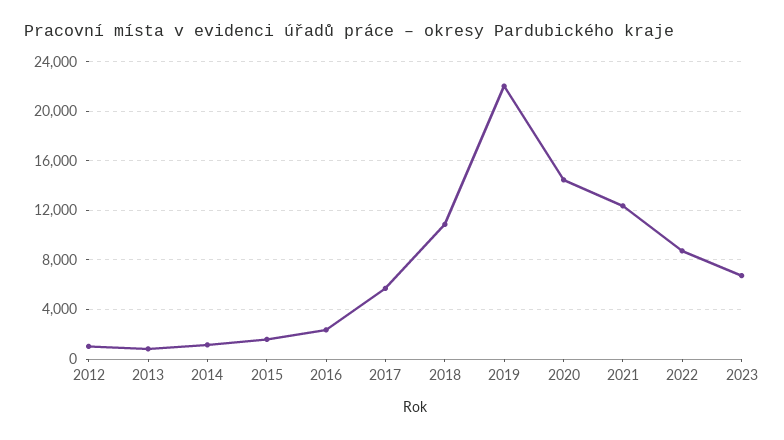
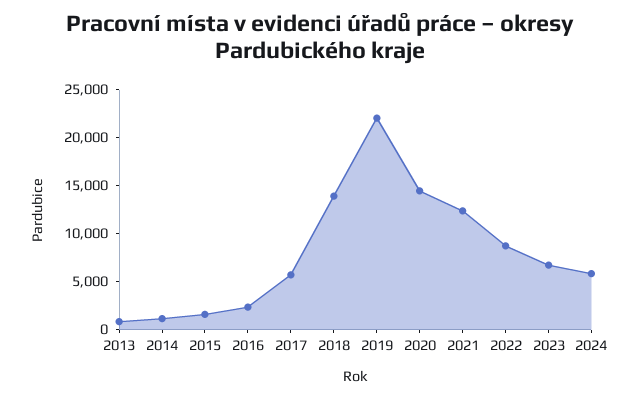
2012: 1000 -> none
2018: 11000 -> 14000
2024: none -> 6000

